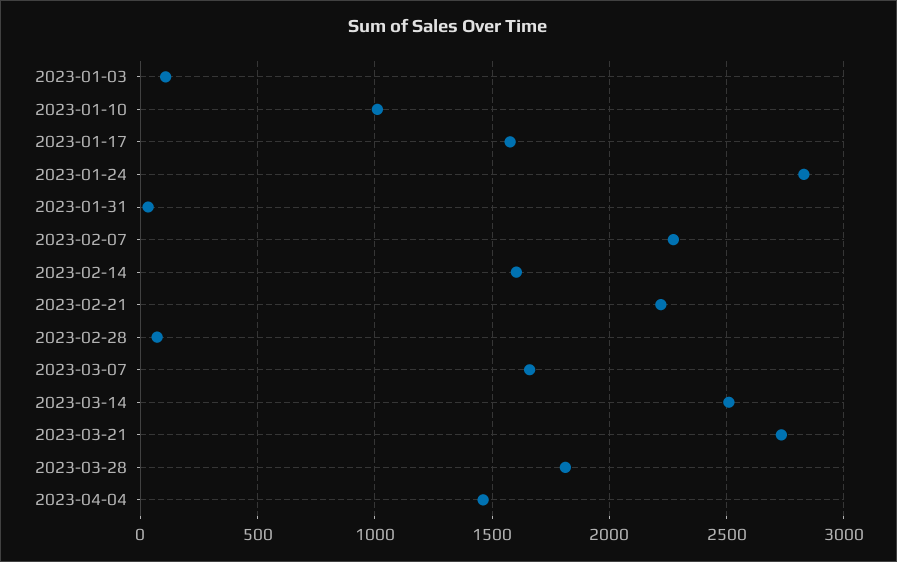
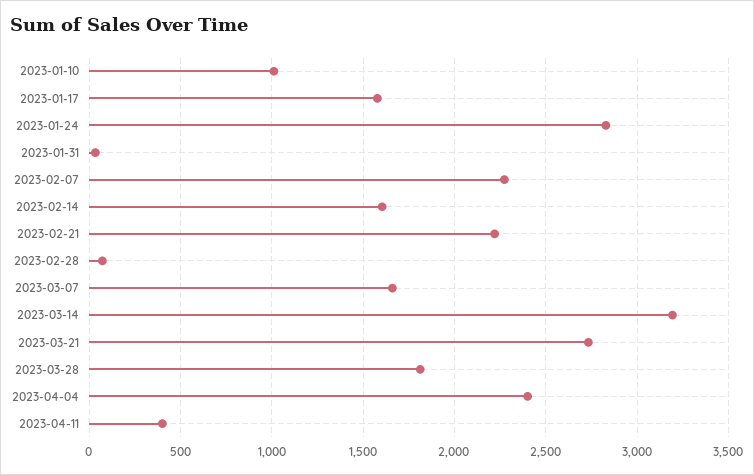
2023-01-03: 100 -> none
2023-03-14: 2500 -> 3200
2023-04-04: 1450 -> 2400
2023-04-11: none -> 400

